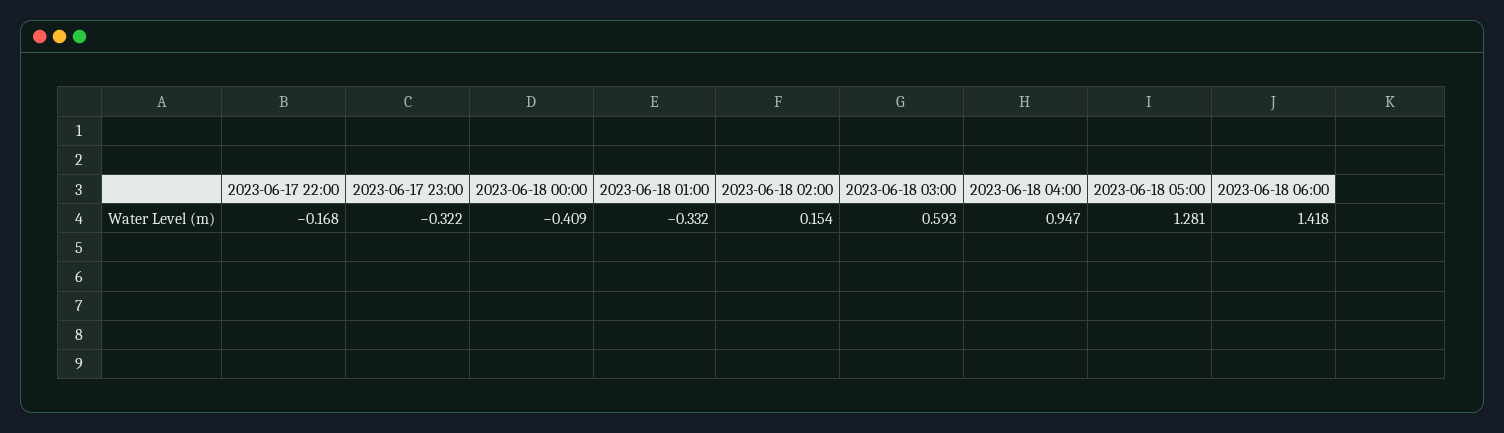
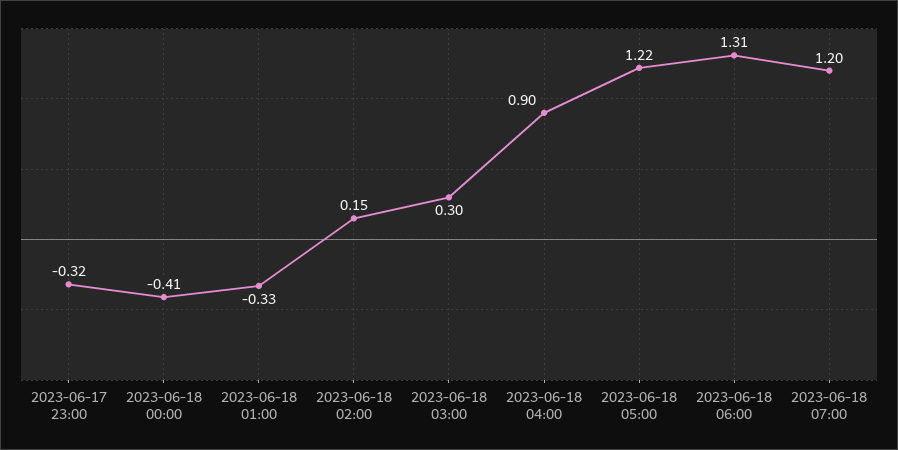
2023-06-17 22:00: -0.168 -> none
2023-06-18 03:00: 0.593 -> 0.3
2023-06-18 04:00: 0.947 -> 0.9
2023-06-18 05:00: 1.281 -> 1.22
2023-06-18 06:00: 1.418 -> 1.31
2023-06-18 07:00: none -> 1.2

